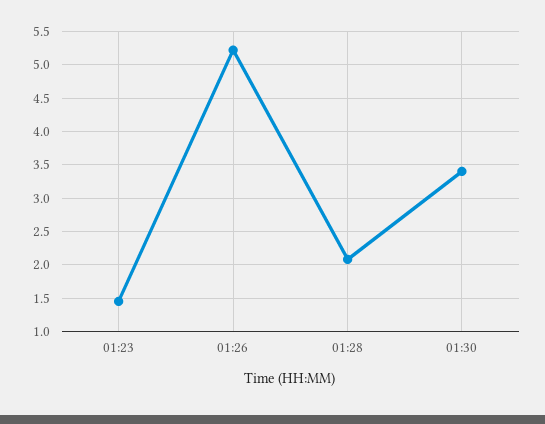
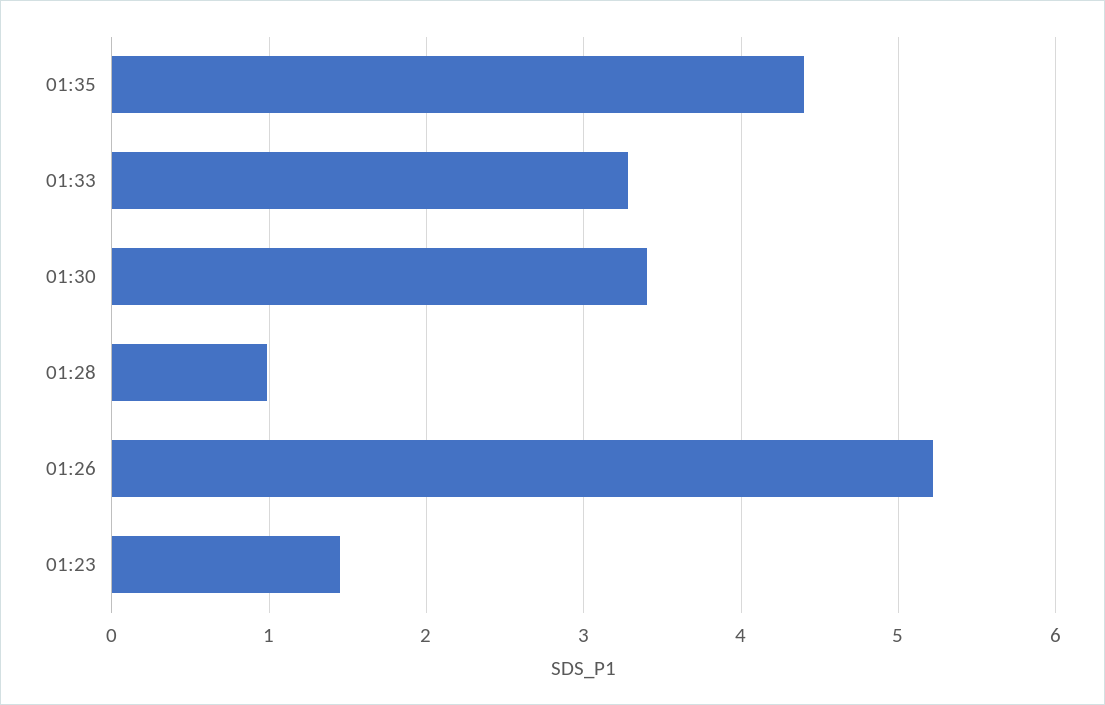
01:28: 2.1 -> 1
01:35: none -> 4.4
01:33: none -> 3.3

